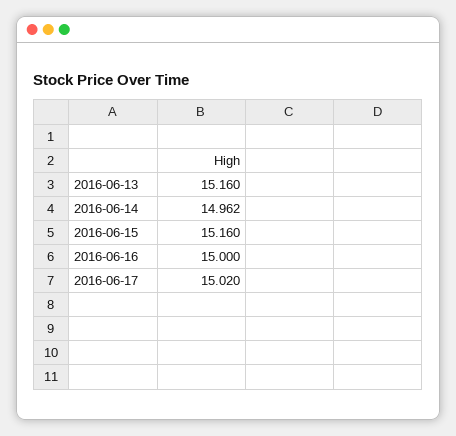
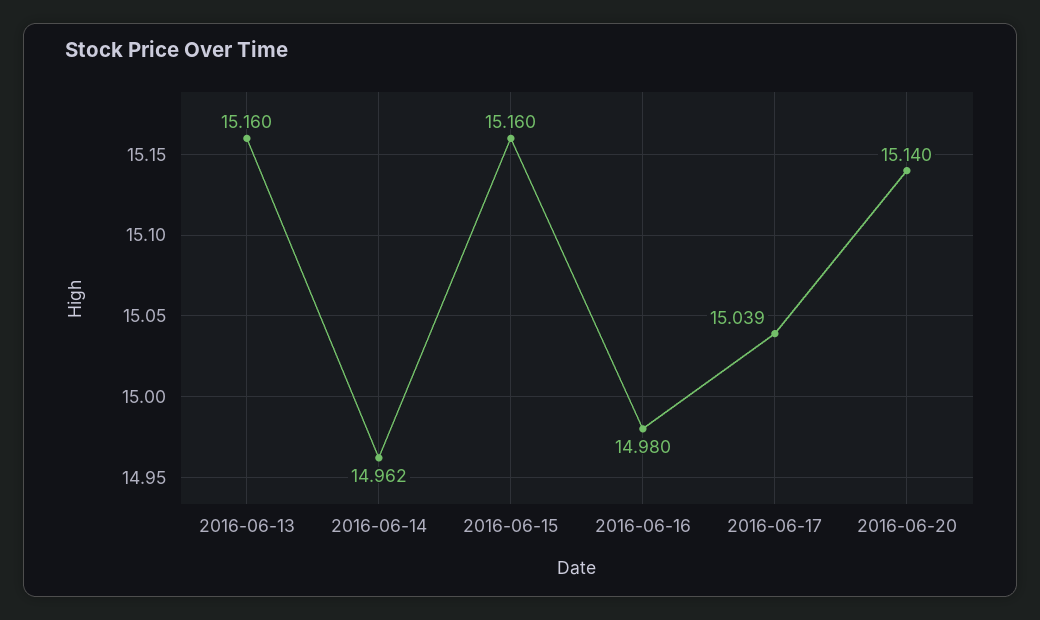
2016-06-16: 15 -> 14.98
2016-06-17: 15.02 -> 15.039
2016-06-20: none -> 15.14

